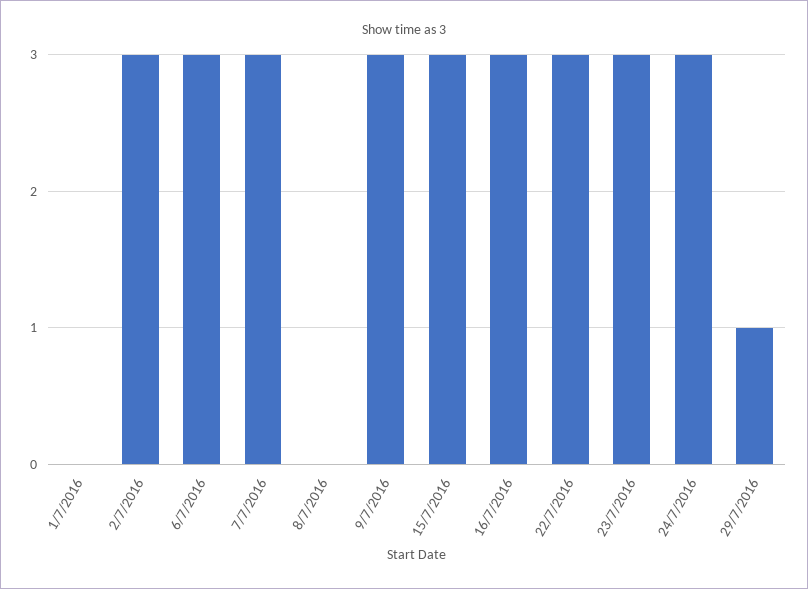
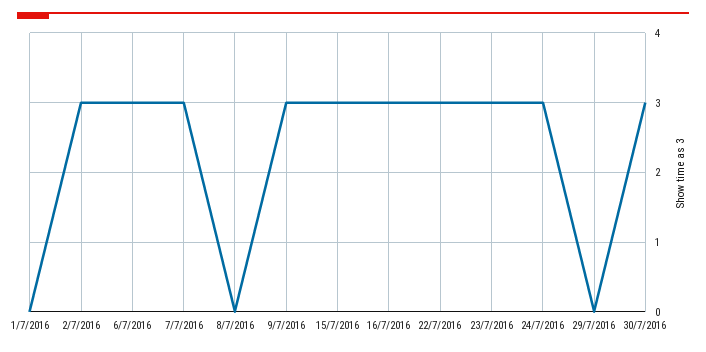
29/7/2016: 1 -> 0
30/7/2016: none -> 3

